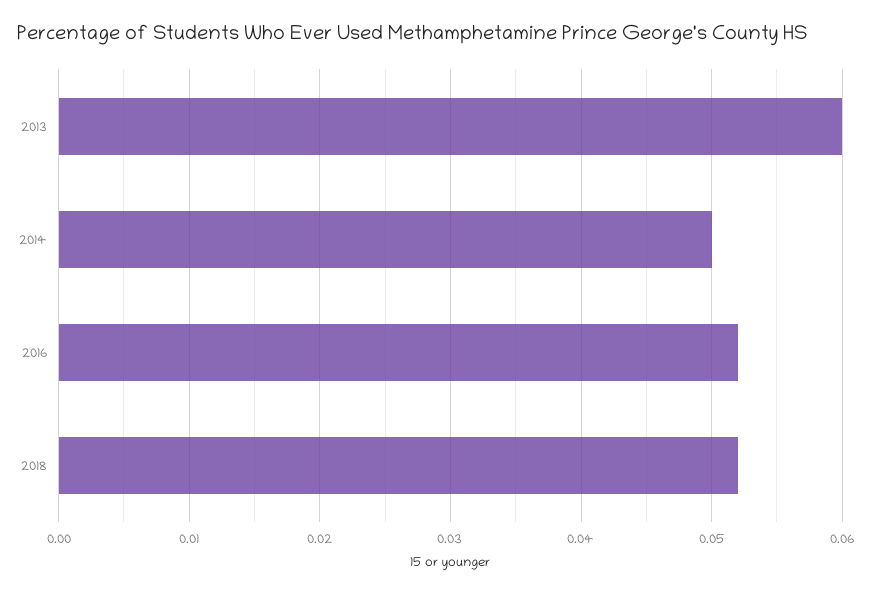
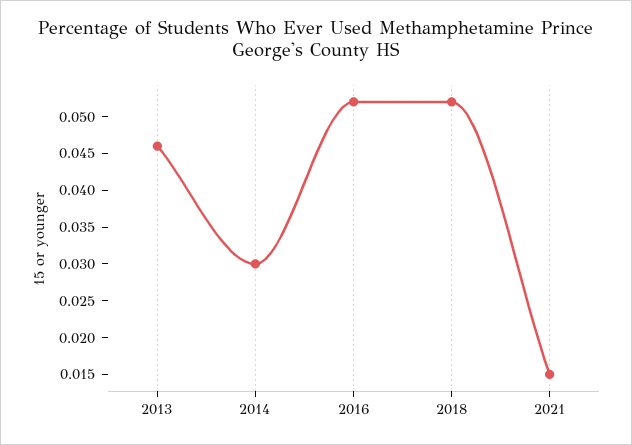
2013: 0.06 -> 0.045
2014: 0.05 -> 0.03
2021: none -> 0.015

